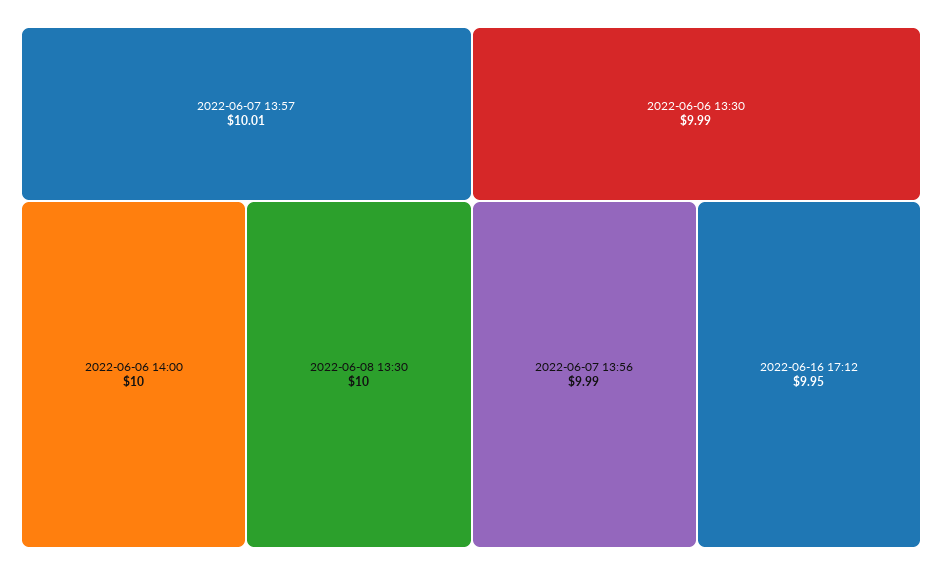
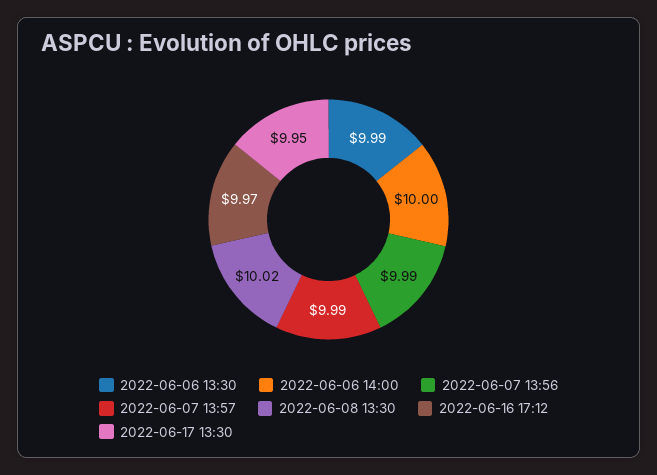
2022-06-07 13:57: 10.01 -> 9.99
2022-06-08 13:30: 10 -> 10.02
2022-06-16 17:12: 9.95 -> 9.97
2022-06-17 13:30: none -> 9.95

